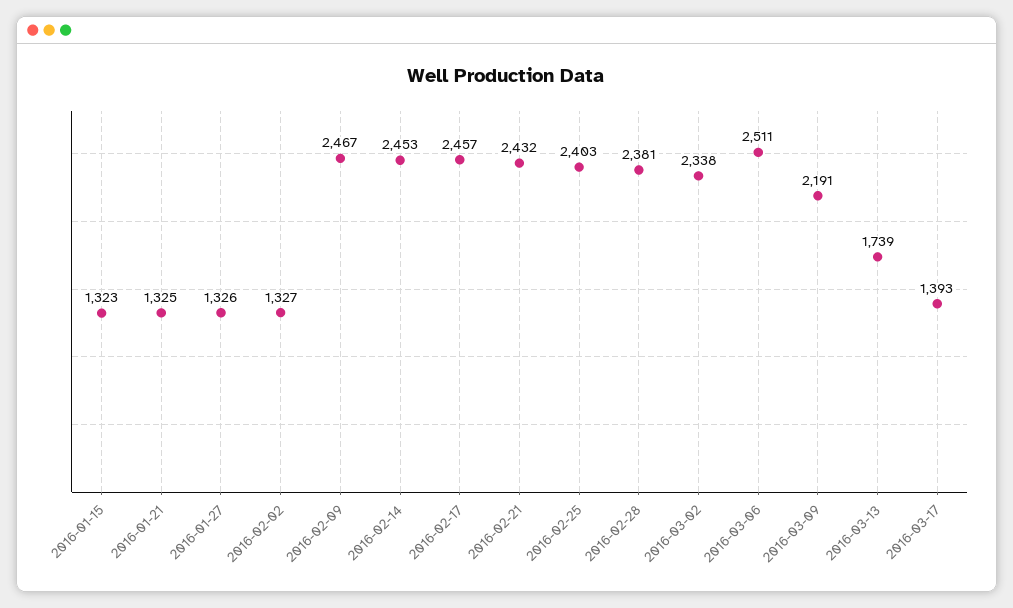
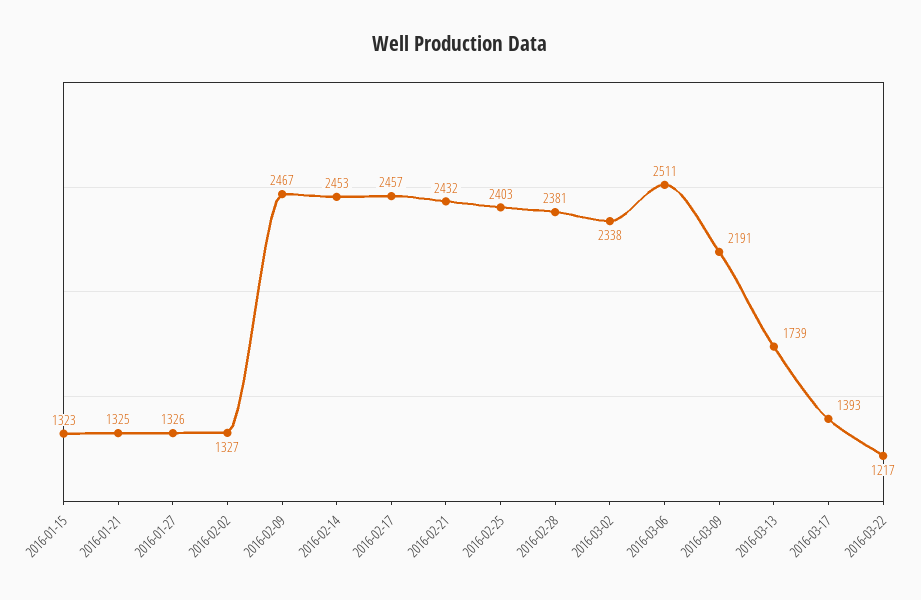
2016-03-22: none -> 1217

